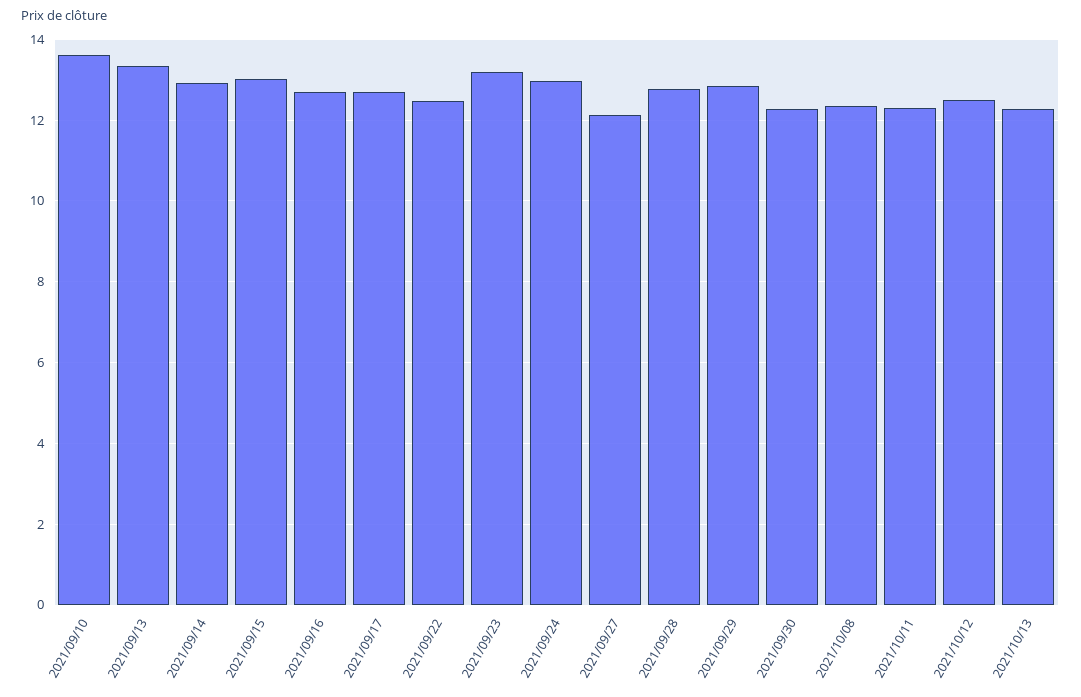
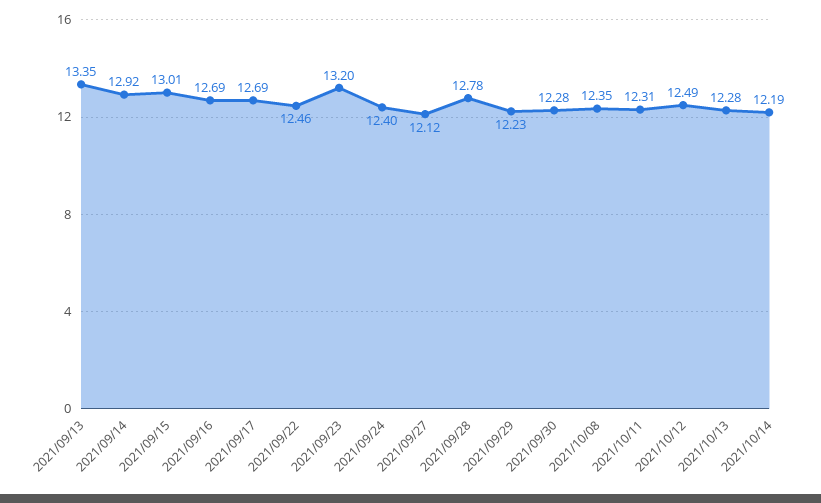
2021/09/10: 13.6 -> none
2021/09/24: 13 -> 12.4
2021/09/29: 12.8 -> 12.23
2021/10/14: none -> 12.19

